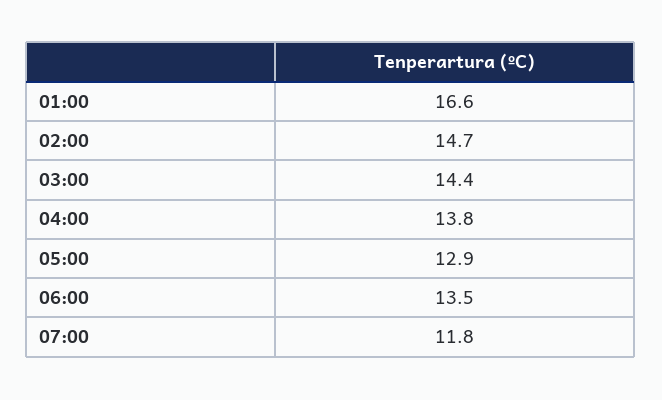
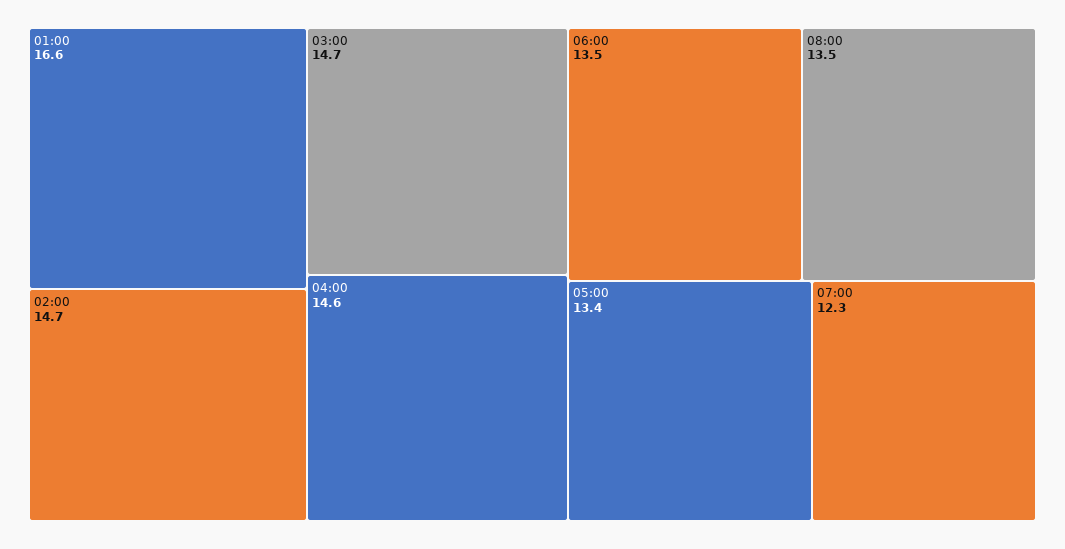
03:00: 14.4 -> 14.7
04:00: 13.8 -> 14.6
05:00: 12.9 -> 13.4
07:00: 11.8 -> 12.3
08:00: none -> 13.5

